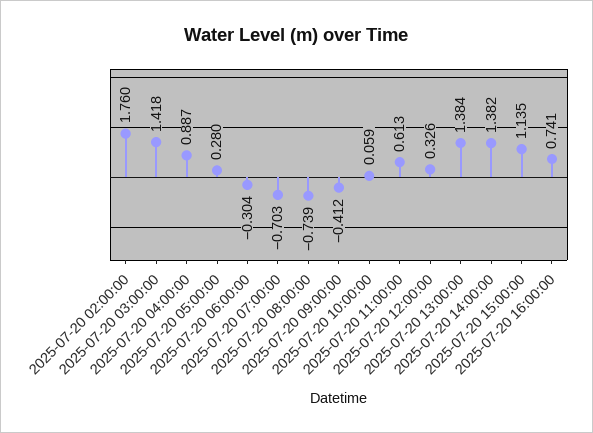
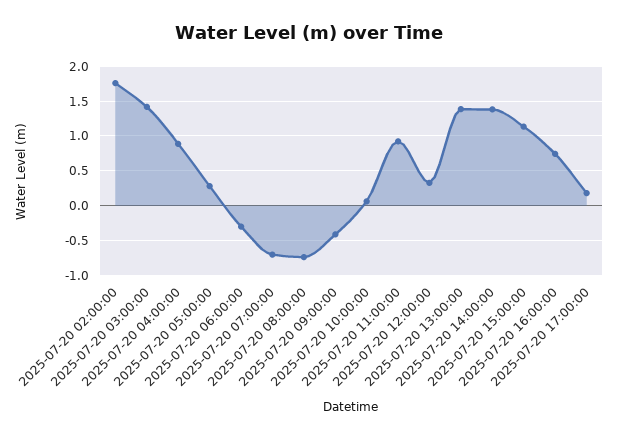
2025-07-20 11:00:00: 0.613 -> 0.9
2025-07-20 17:00:00: none -> 0.2

